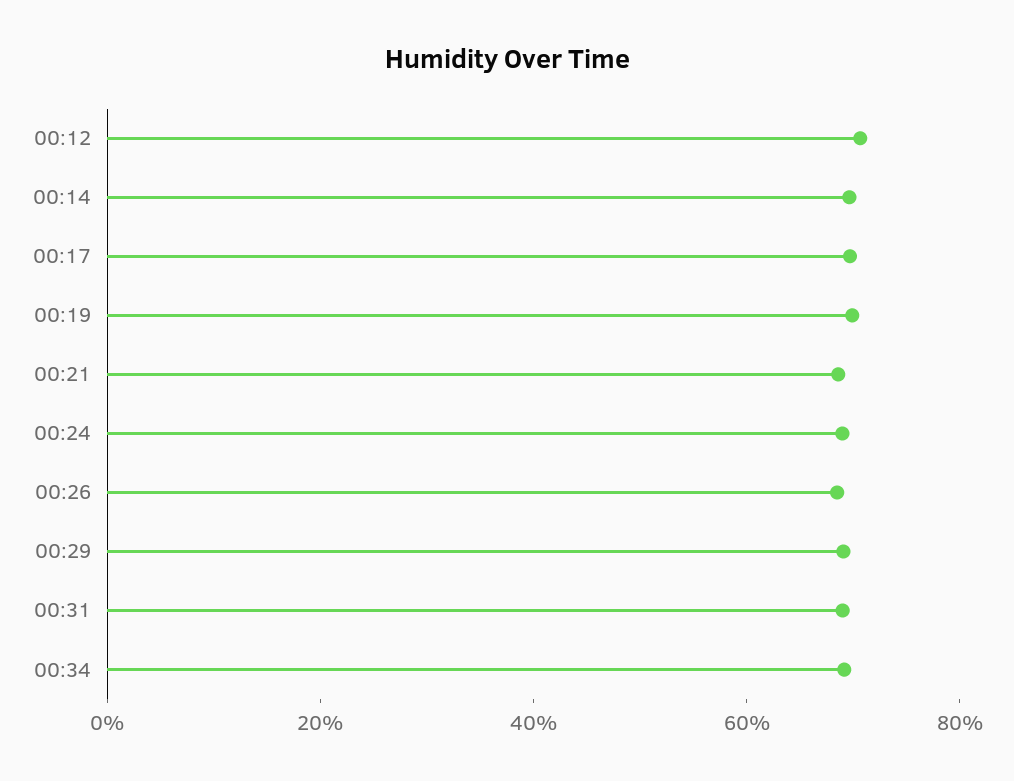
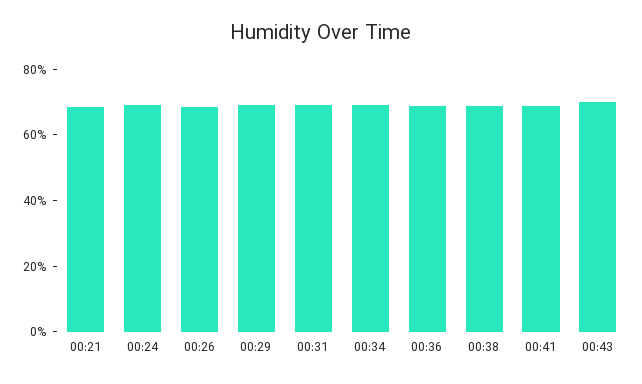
00:12: 70 -> none
00:14: 70 -> none
00:17: 70 -> none
00:19: 70 -> none
00:36: none -> 70
00:38: none -> 70
00:41: none -> 70
00:43: none -> 70

